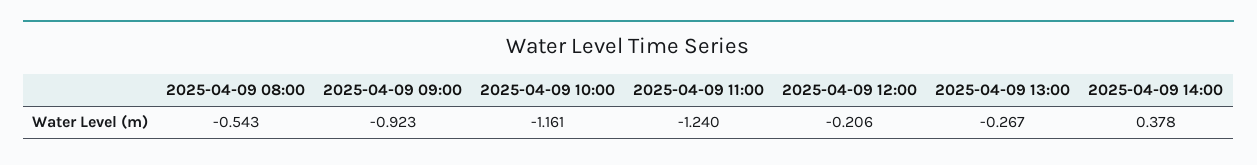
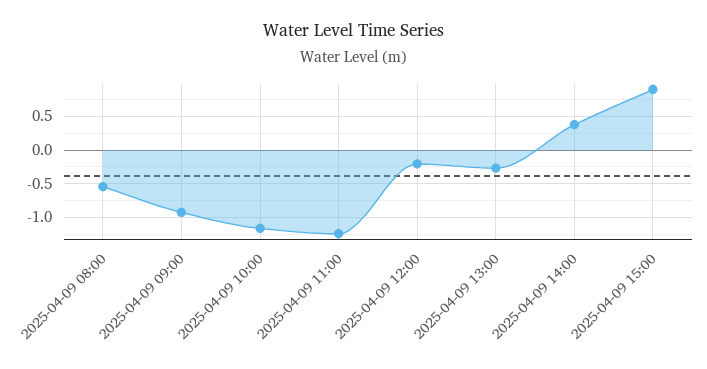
2025-04-09 15:00: none -> 0.9

